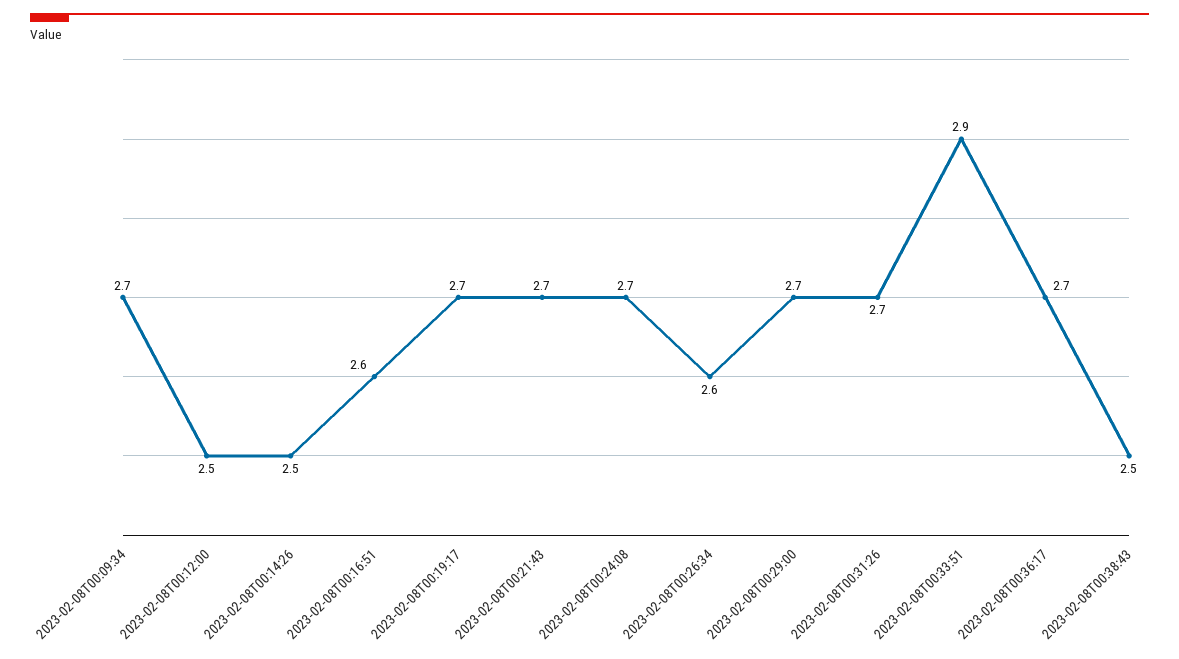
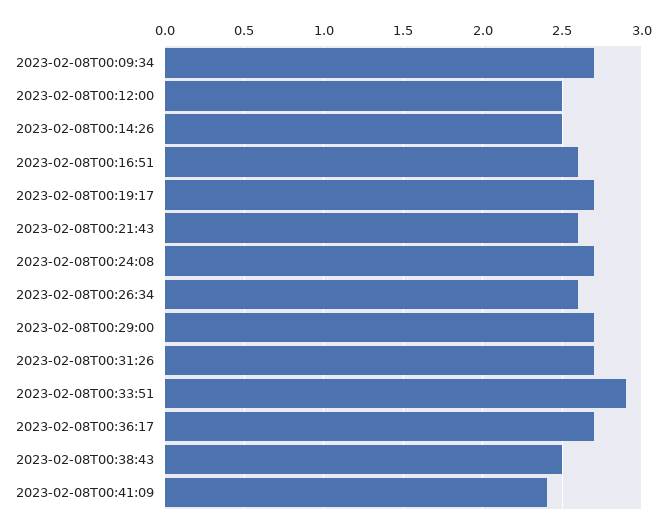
2023-02-08T00:21:43: 2.7 -> 2.6
2023-02-08T00:41:09: none -> 2.4

